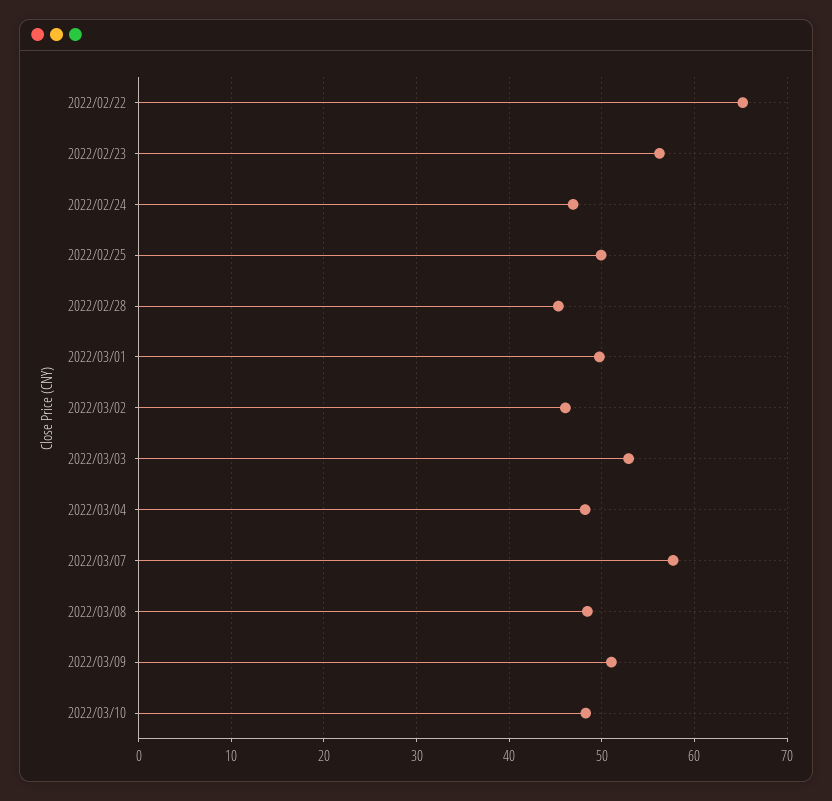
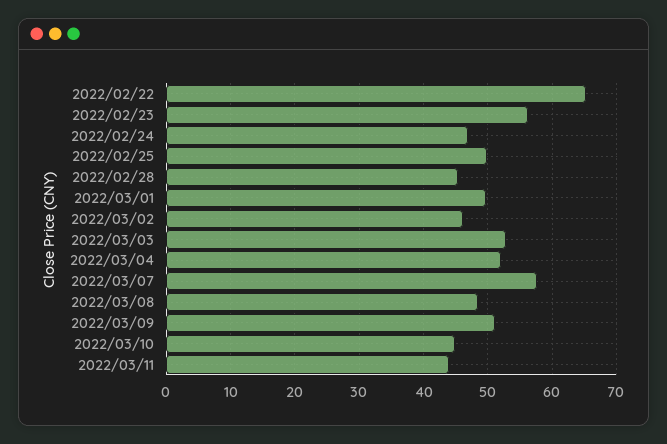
2022/03/04: 48 -> 52
2022/03/10: 48 -> 45
2022/03/11: none -> 44

